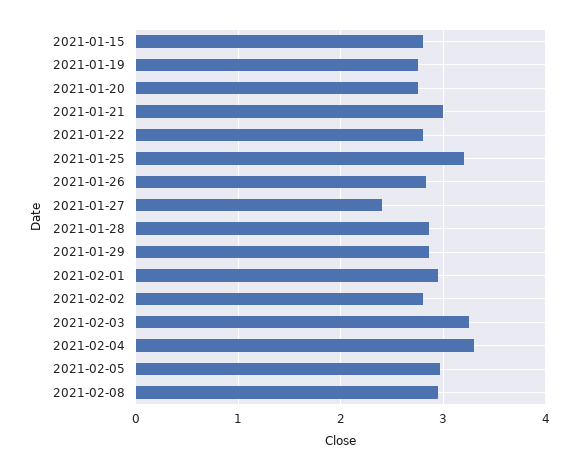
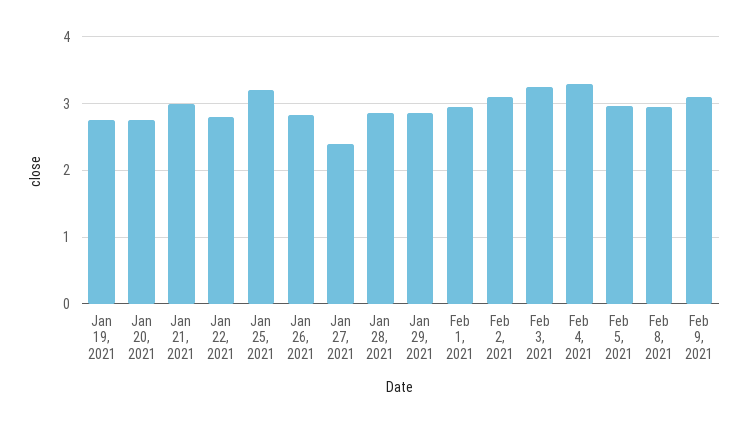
2021-01-15: 2.8 -> none
2021-02-02: 2.8 -> 3.1
Feb 9, 2021: none -> 3.1

